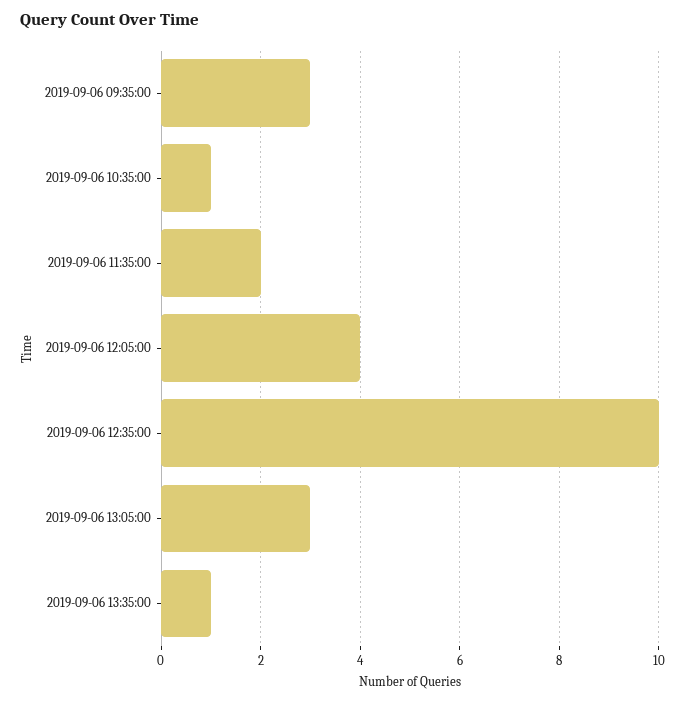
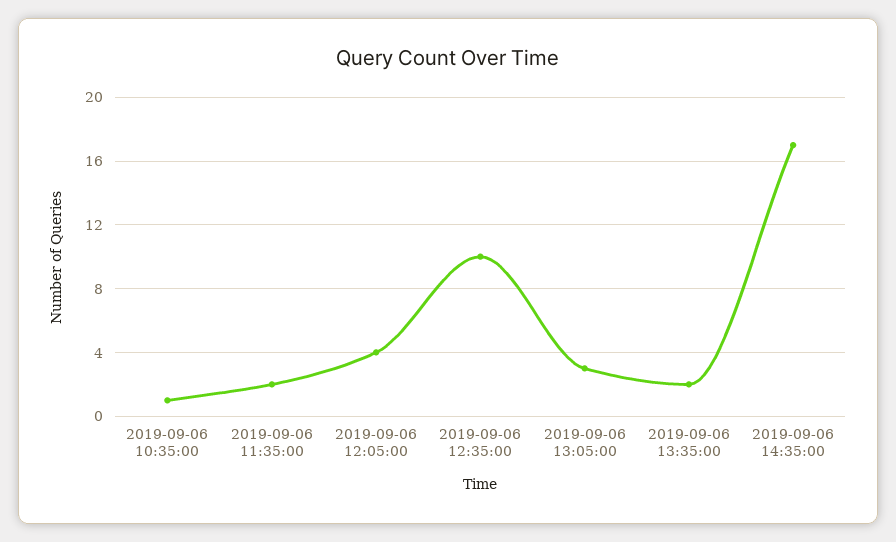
2019-09-06 09:35:00: 3 -> none
2019-09-06 13:35:00: 1 -> 2
2019-09-06 14:35:00: none -> 17

